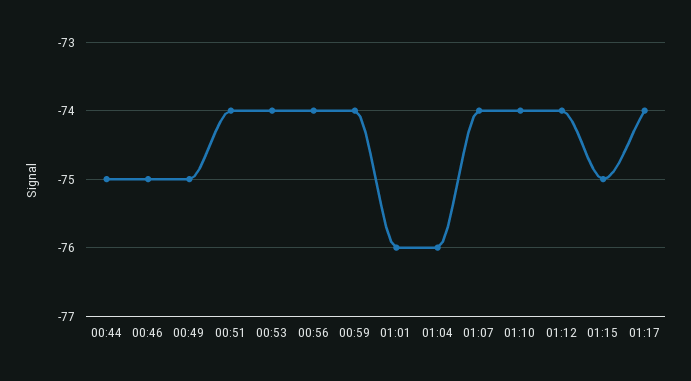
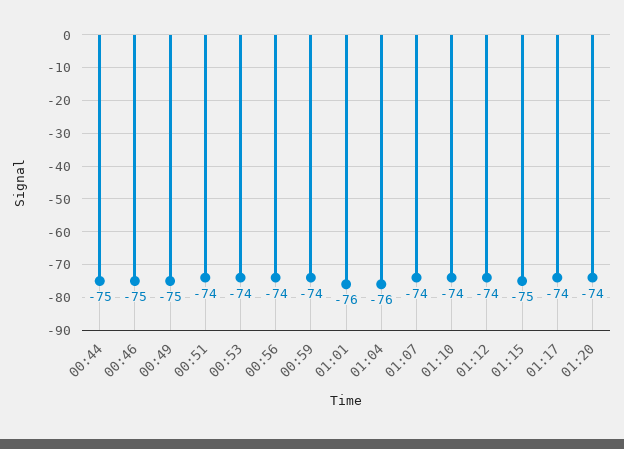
01:20: none -> -74

